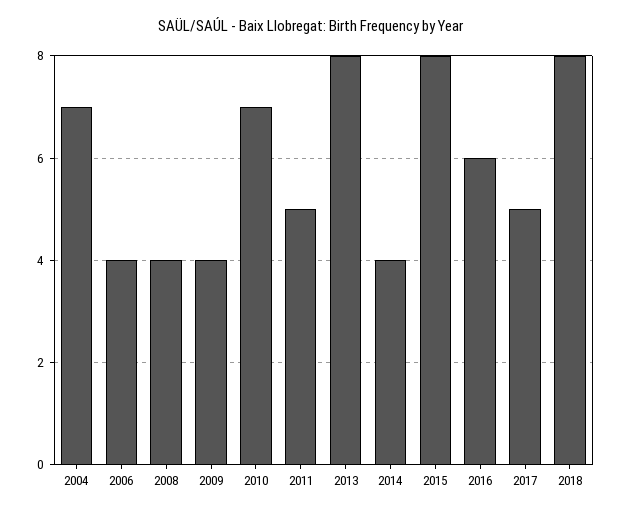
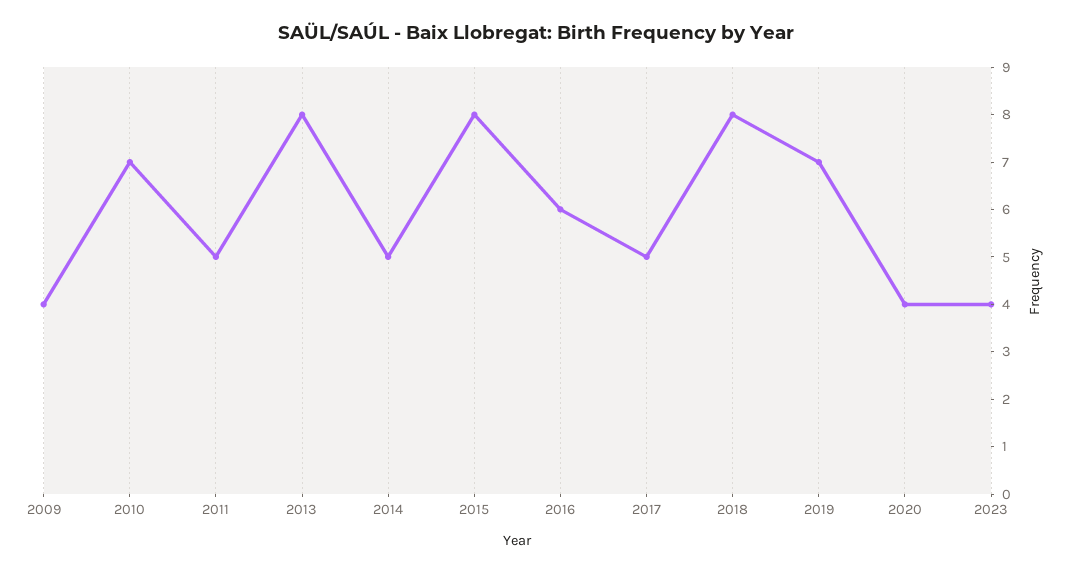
2004: 7 -> none
2006: 4 -> none
2008: 4 -> none
2014: 4 -> 5
2019: none -> 7
2020: none -> 4
2023: none -> 4

